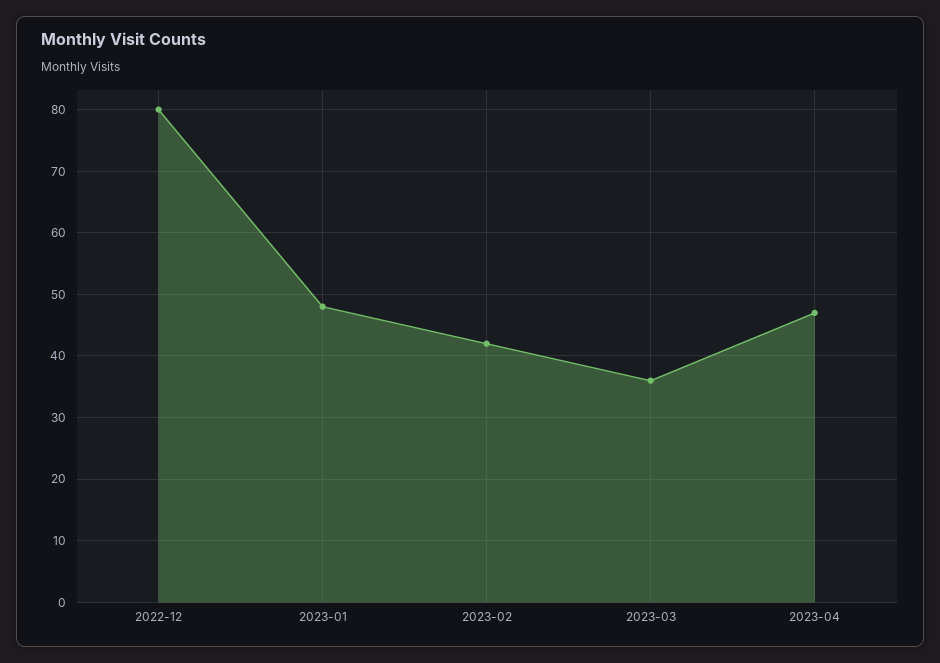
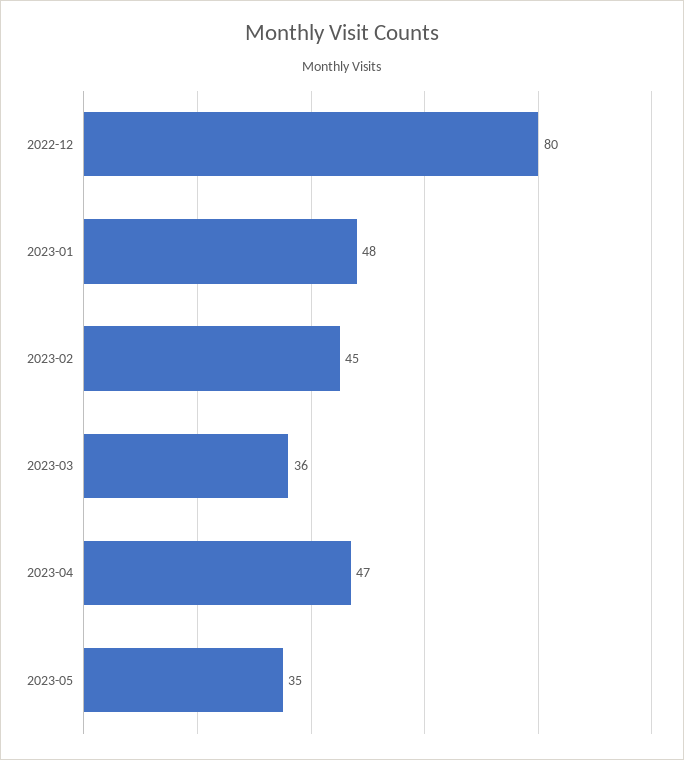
2023-02: 42 -> 45
2023-05: none -> 35

